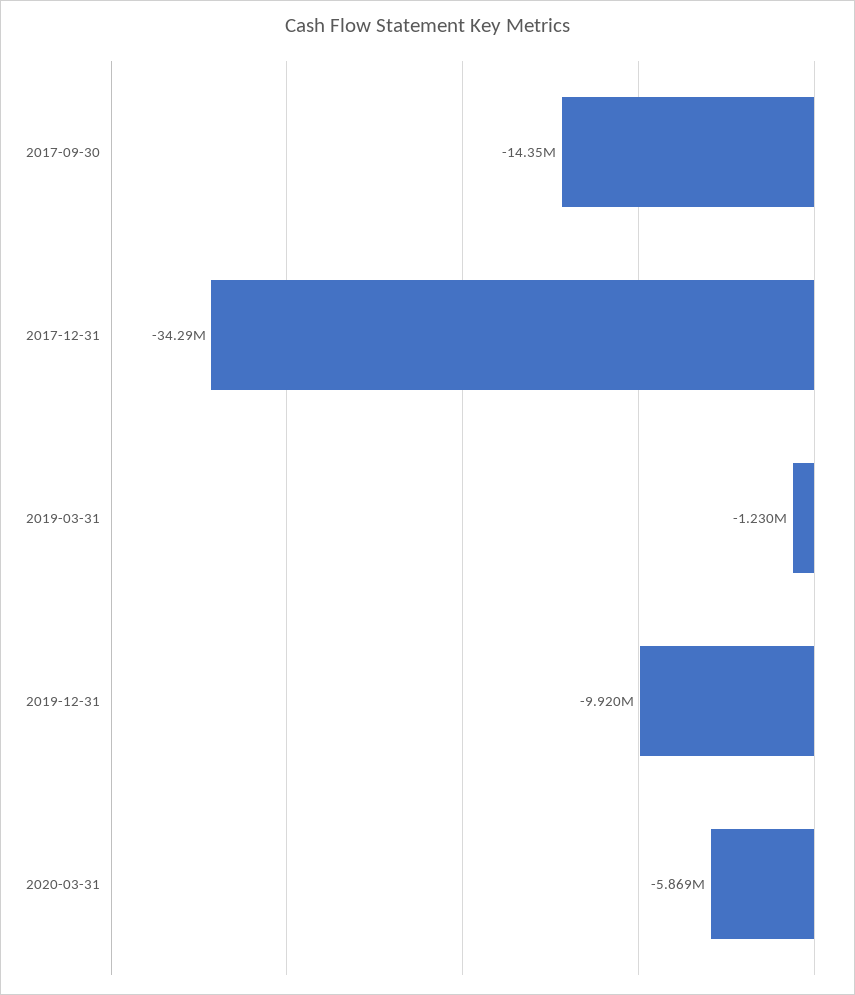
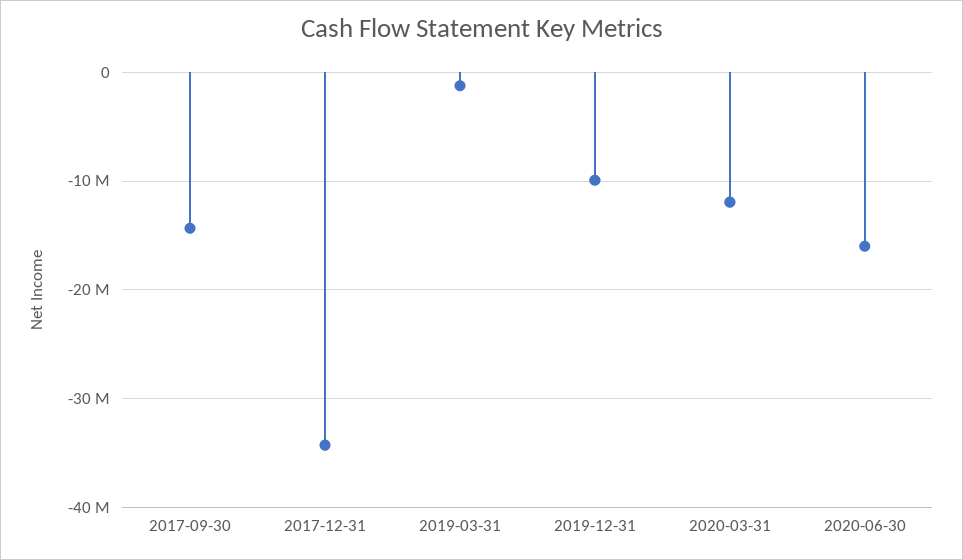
2020-03-31: -5869000 -> -12000000
2020-06-30: none -> -16000000

